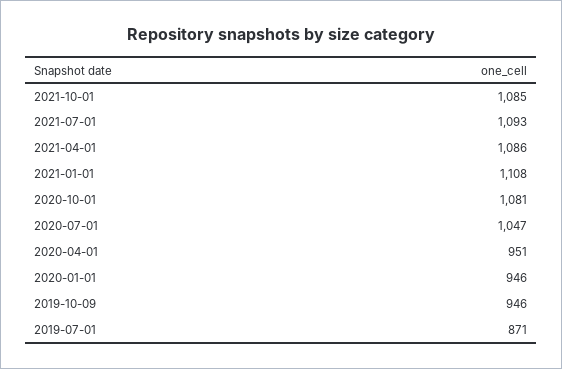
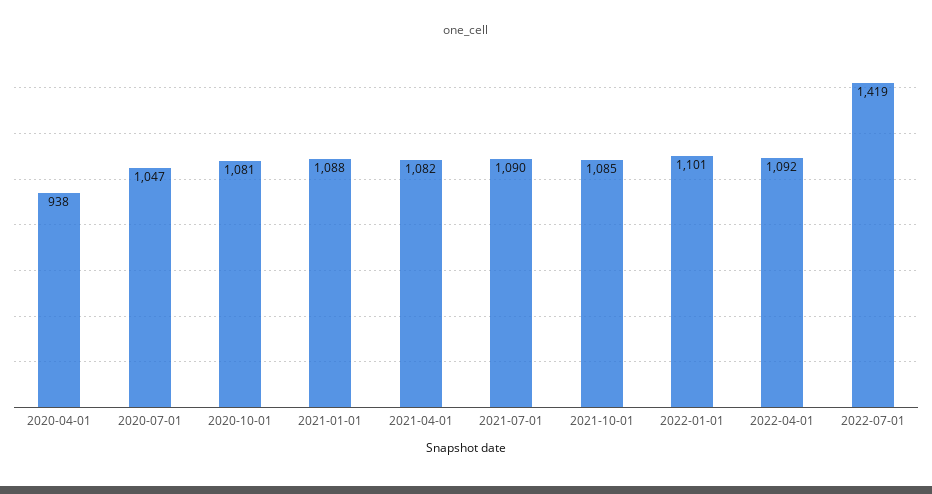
2021-07-01: 1093 -> 1090
2021-04-01: 1086 -> 1082
2021-01-01: 1108 -> 1088
2020-04-01: 951 -> 938
2020-01-01: 946 -> none
2019-10-09: 946 -> none
2019-07-01: 871 -> none
2022-01-01: none -> 1101
2022-04-01: none -> 1092
2022-07-01: none -> 1419

